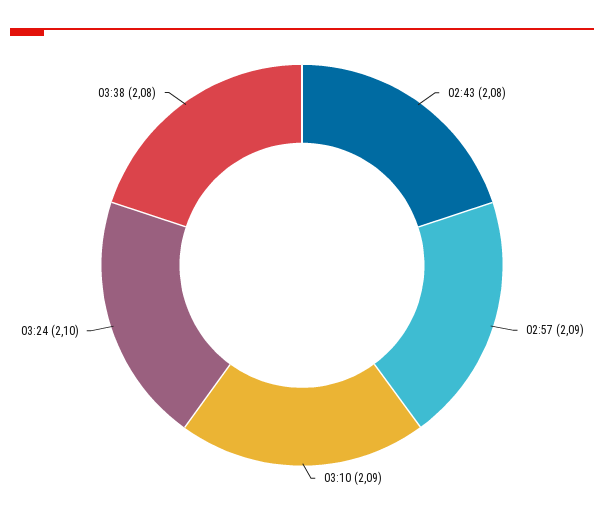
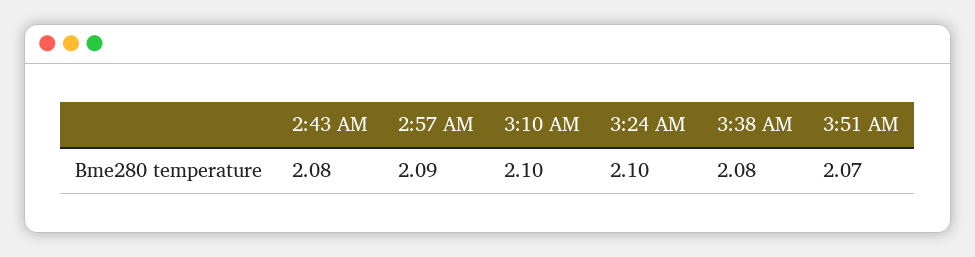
03:10: 2.09 -> 2.1
3:51 AM: none -> 2.07

